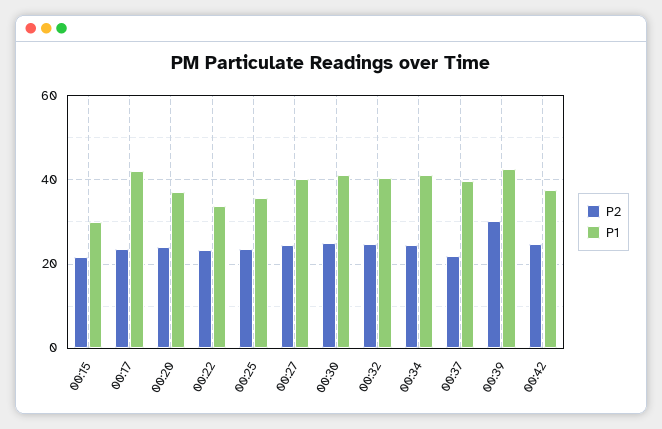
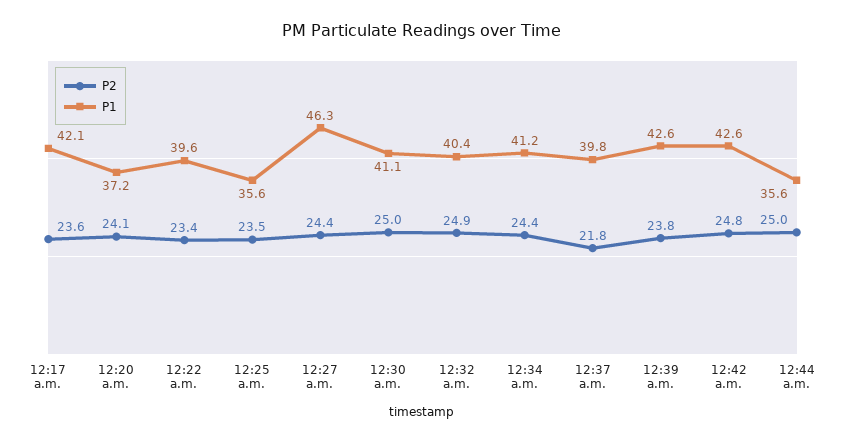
P2, 00:15: 22 -> none
P1, 00:15: 30 -> none
P1, 00:22: 34 -> 39.6
P1, 00:27: 40 -> 46.3
P2, 00:39: 30 -> 23.8
P1, 00:42: 38 -> 42.6
P2, 12:44 a.m.: none -> 25
P1, 12:44 a.m.: none -> 35.6

